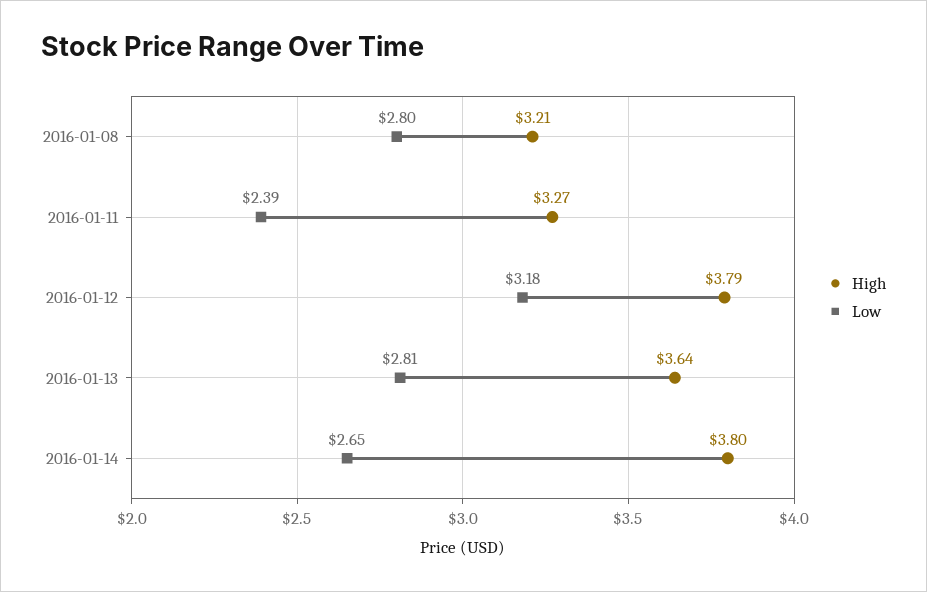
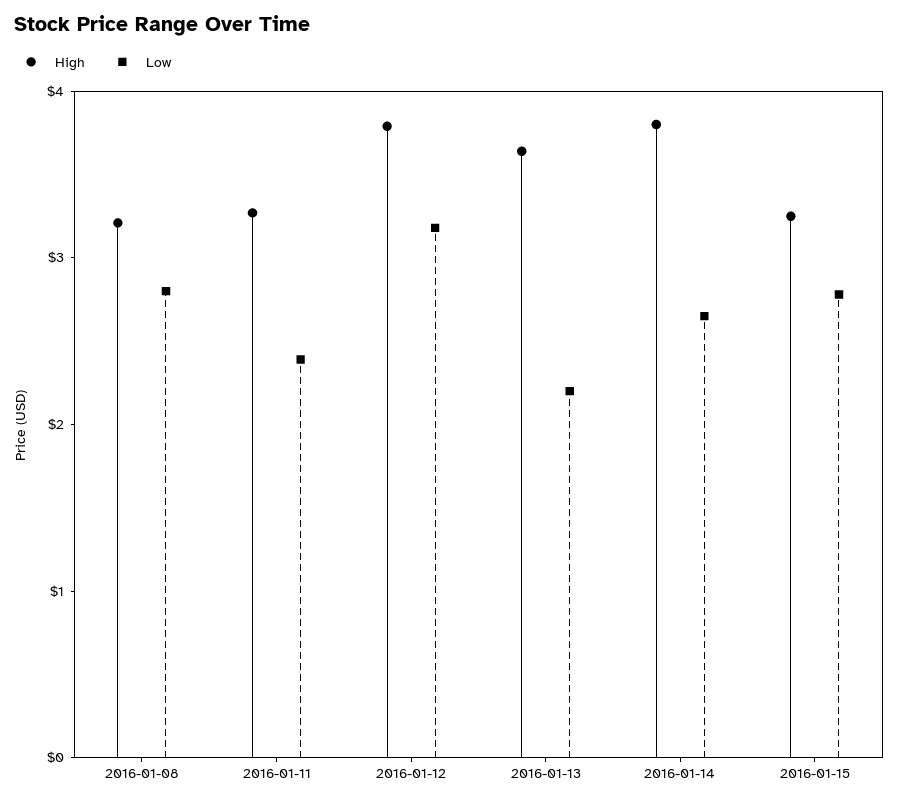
Low, 2016-01-13: 2.81 -> 2.2
High, 2016-01-15: none -> 3.2
Low, 2016-01-15: none -> 2.8

